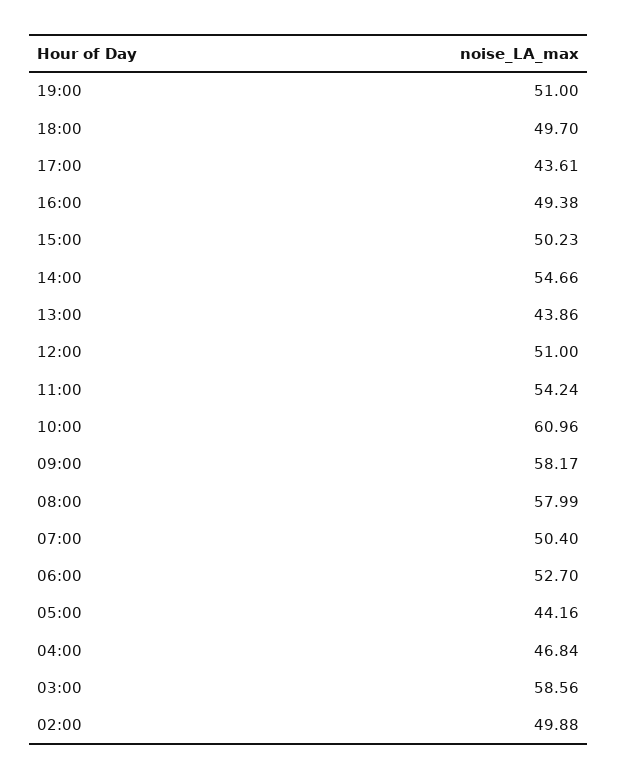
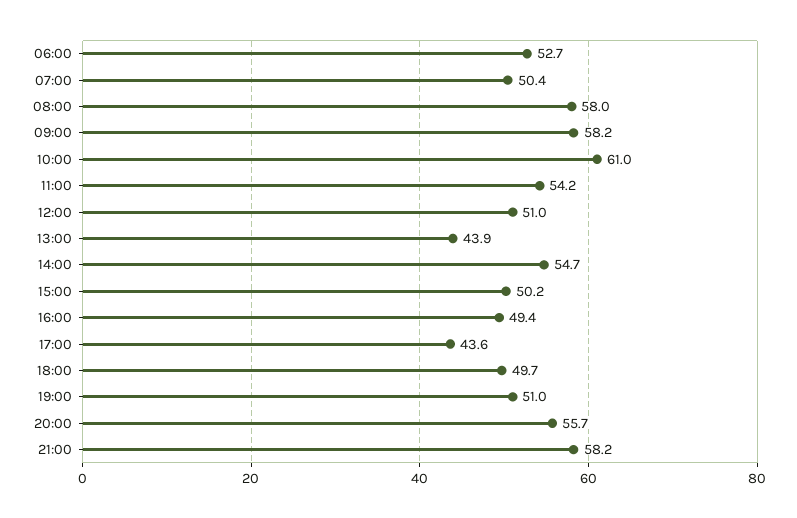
05:00: 44.16 -> none
04:00: 46.84 -> none
03:00: 58.56 -> none
02:00: 49.88 -> none
20:00: none -> 55.7
21:00: none -> 58.2

